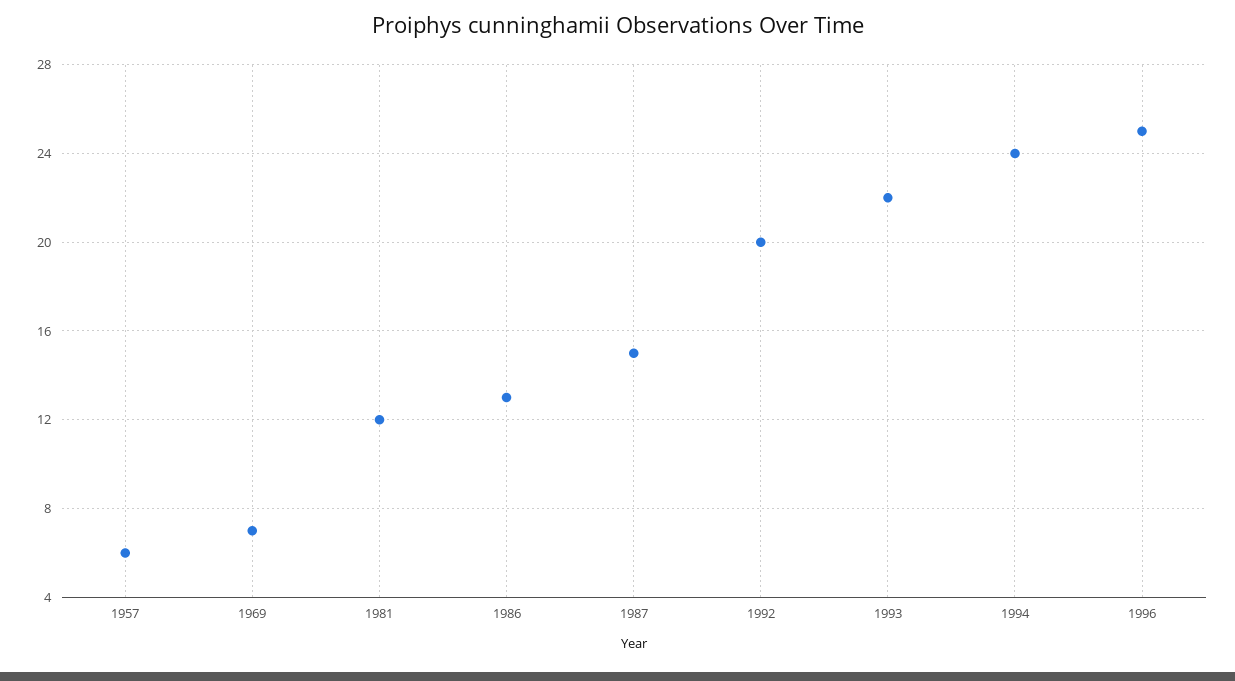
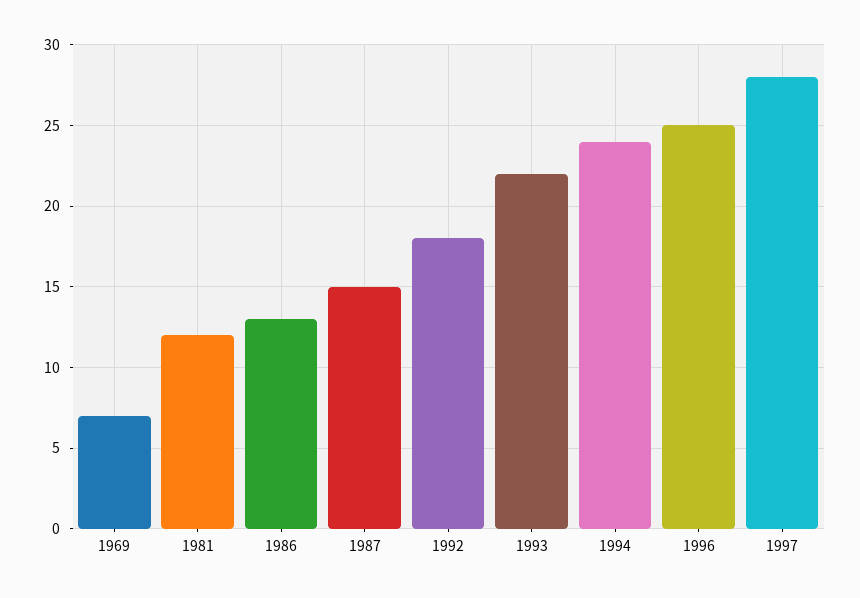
1957: 6 -> none
1992: 20 -> 18
1997: none -> 28

